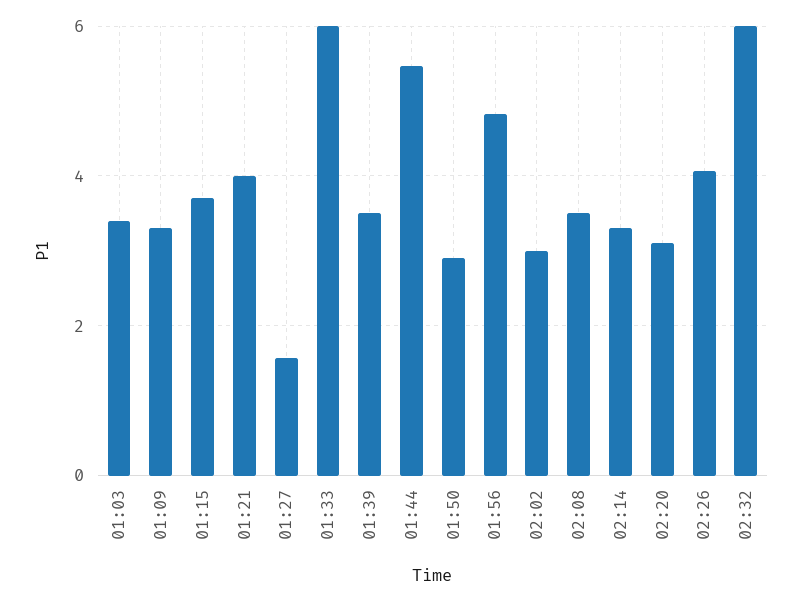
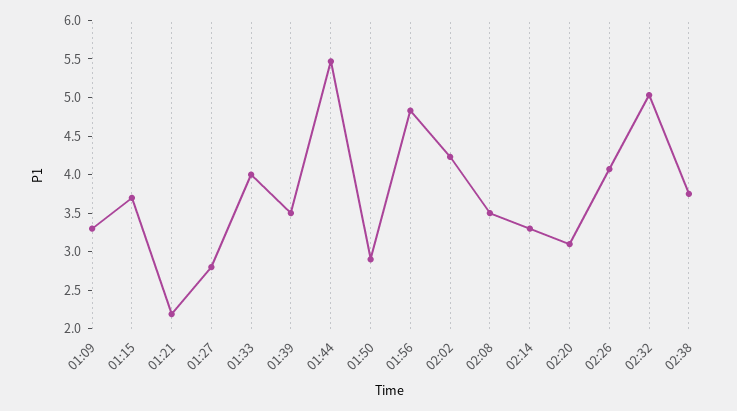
01:03: 3.4 -> none
01:21: 4 -> 2.25
01:27: 1.6 -> 2.75
01:33: 6 -> 4
02:02: 3 -> 4.25
02:32: 6 -> 5
02:38: none -> 3.75

